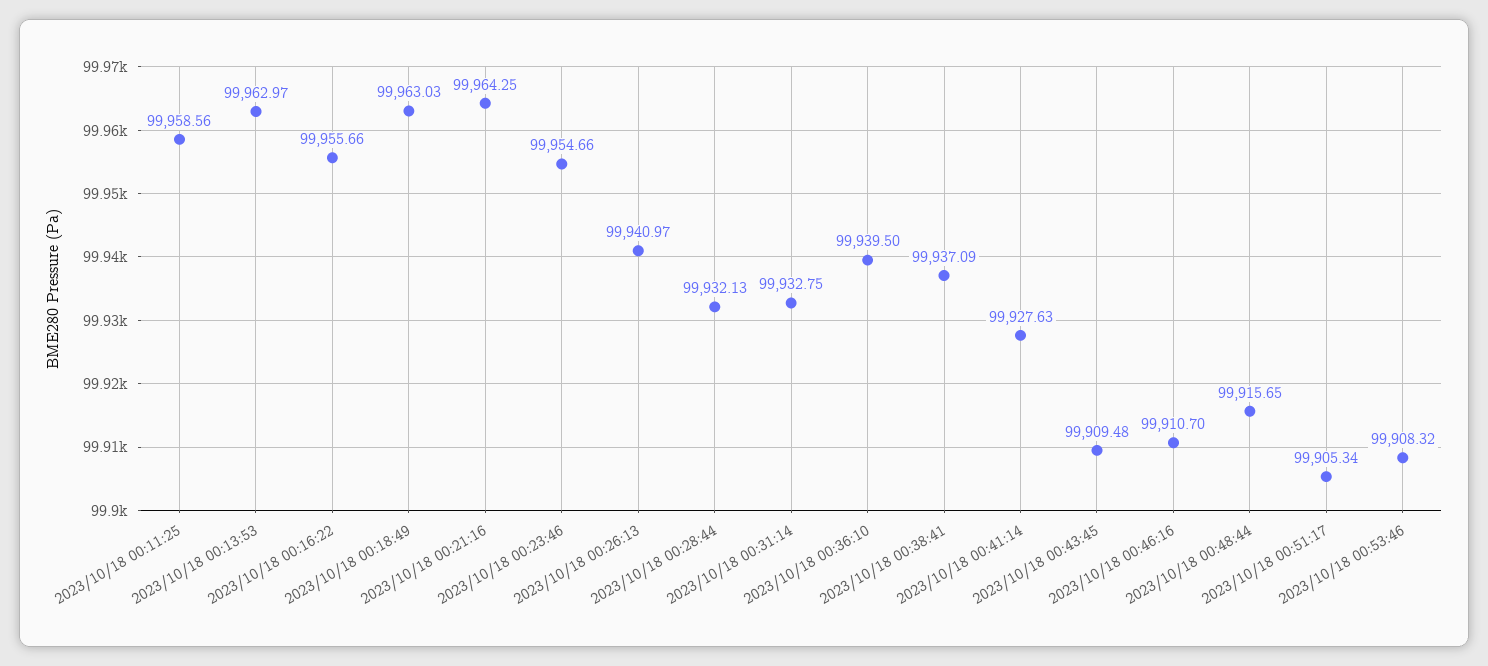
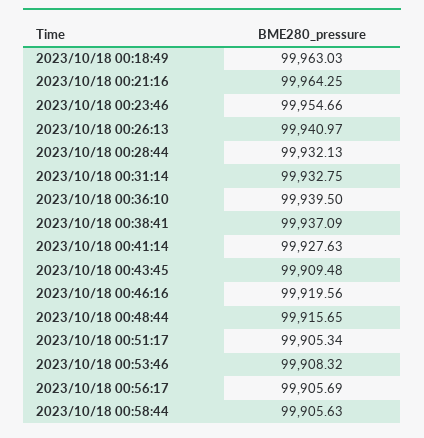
2023/10/18 00:11:25: 99958.56 -> none
2023/10/18 00:13:53: 99962.97 -> none
2023/10/18 00:16:22: 99955.66 -> none
2023/10/18 00:46:16: 99910.7 -> 99919.56
2023/10/18 00:56:17: none -> 99905.69
2023/10/18 00:58:44: none -> 99905.63

